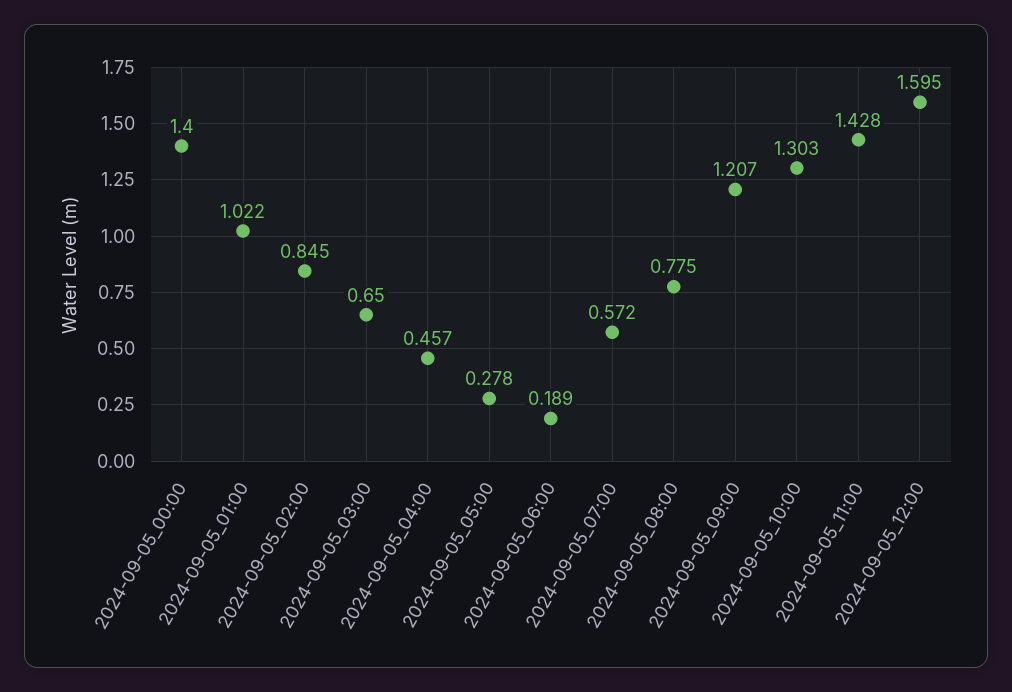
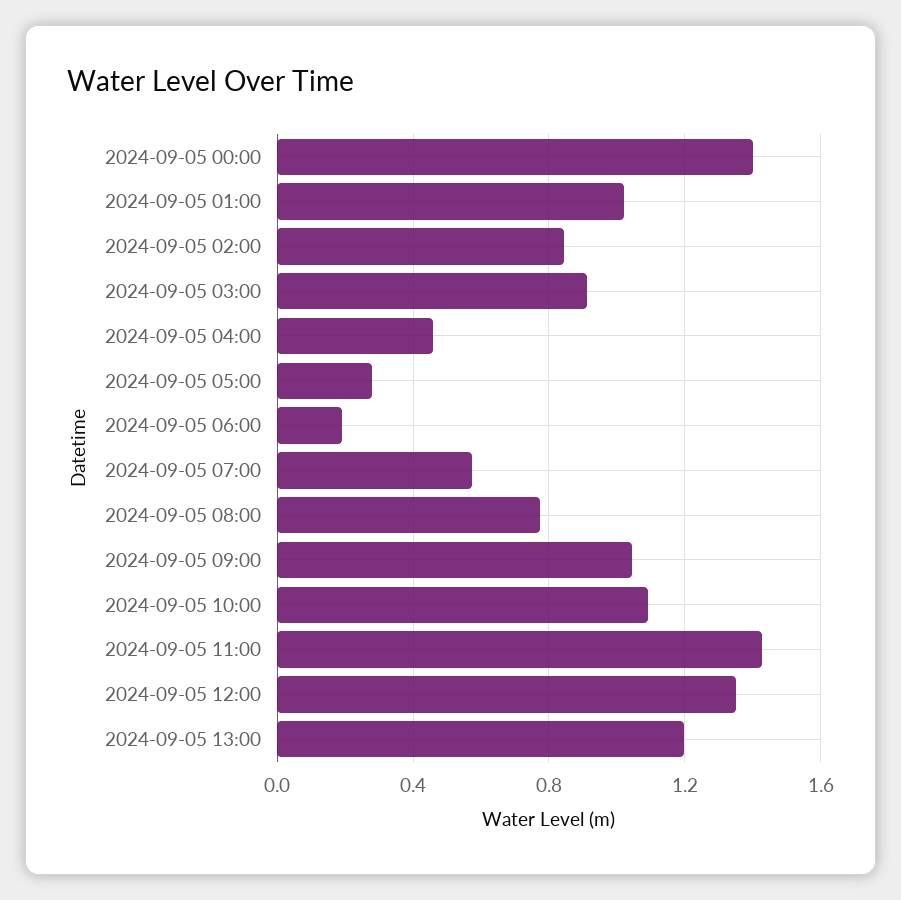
2024-09-05_03:00: 0.65 -> 0.9
2024-09-05_09:00: 1.207 -> 1.05
2024-09-05_10:00: 1.303 -> 1.1
2024-09-05_12:00: 1.595 -> 1.35
2024-09-05 13:00: none -> 1.2

